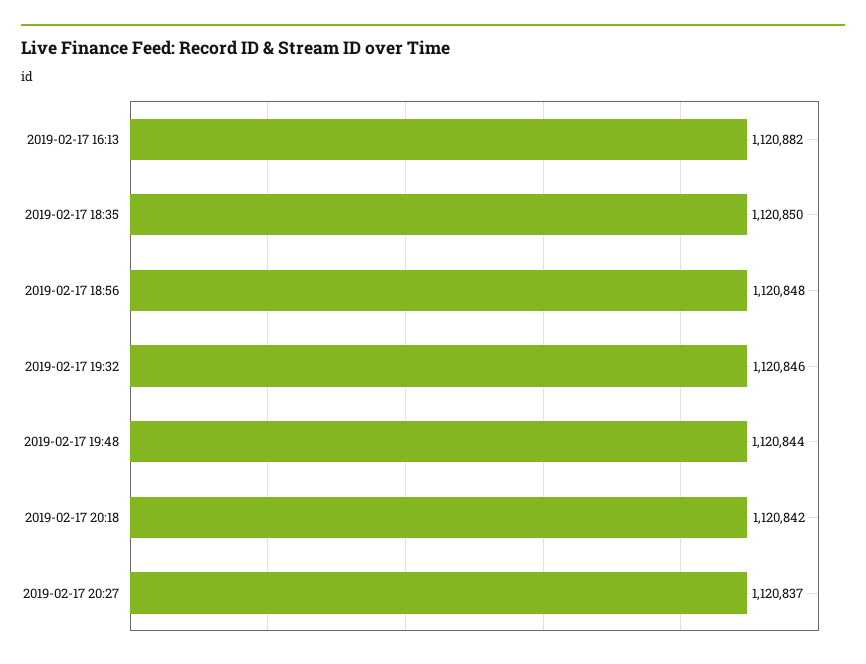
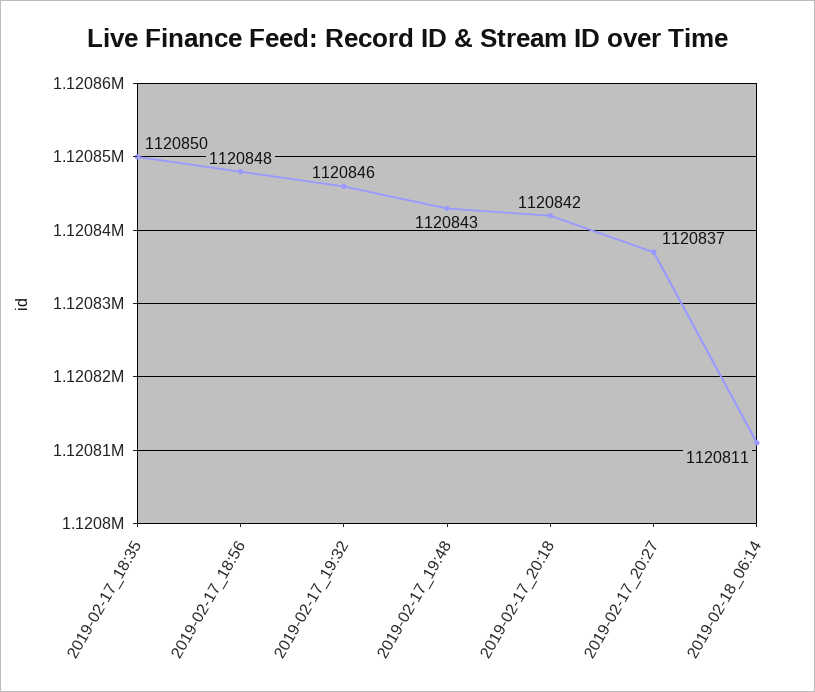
2019-02-17 16:13: 1120882 -> none
2019-02-17 19:48: 1120844 -> 1120843
2019-02-18_06:14: none -> 1120811

